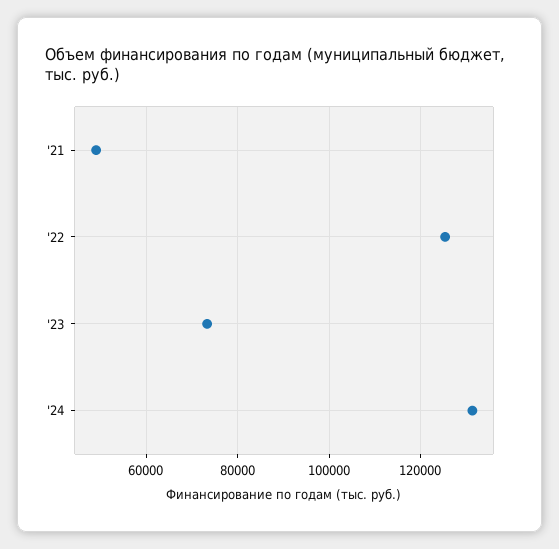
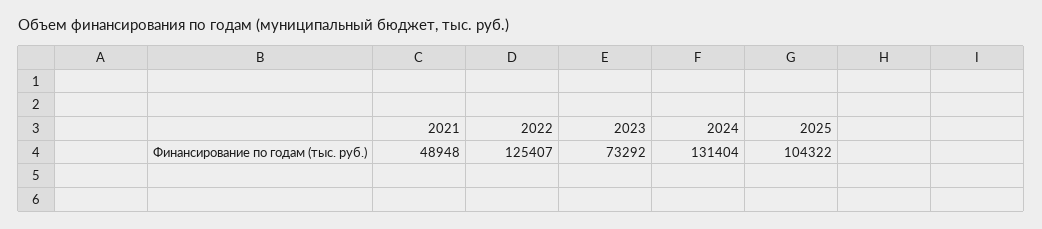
2025: none -> 104322

